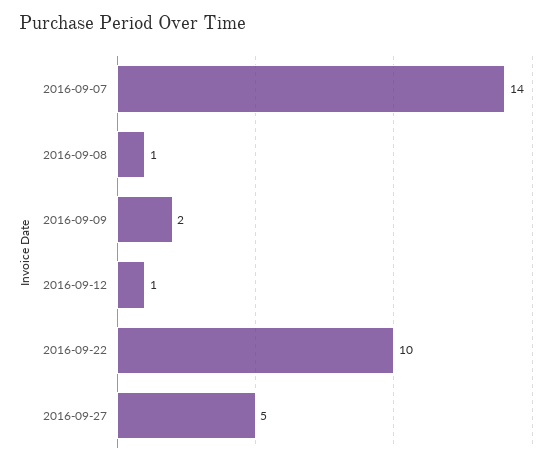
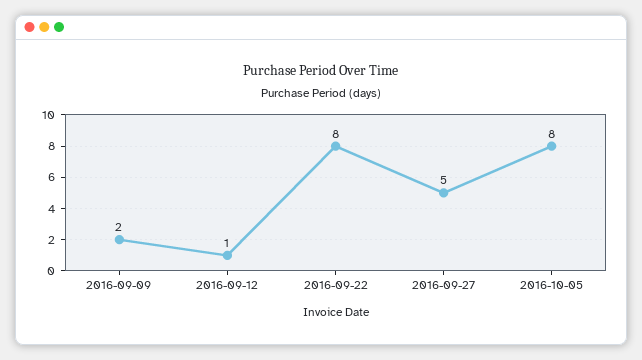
2016-09-07: 14 -> none
2016-09-08: 1 -> none
2016-09-22: 10 -> 8
2016-10-05: none -> 8

